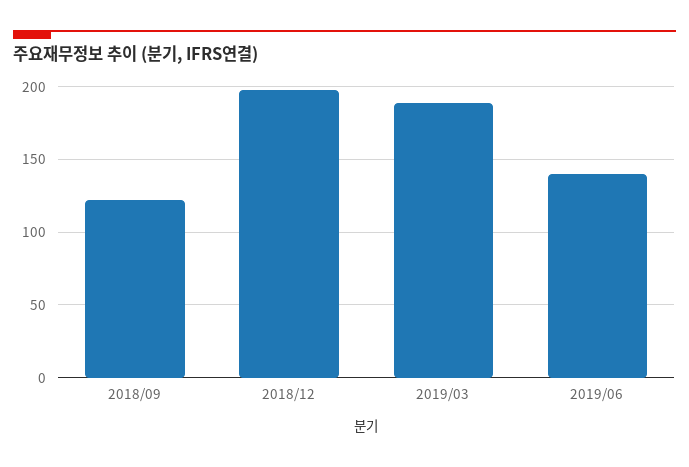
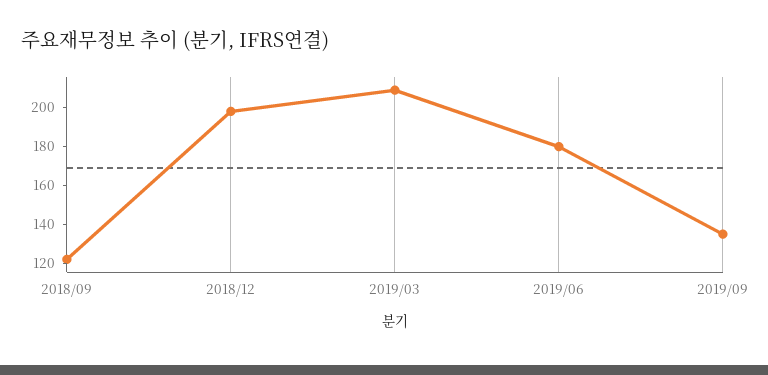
2019/03: 190 -> 210
2019/06: 140 -> 180
2019/09: none -> 135

